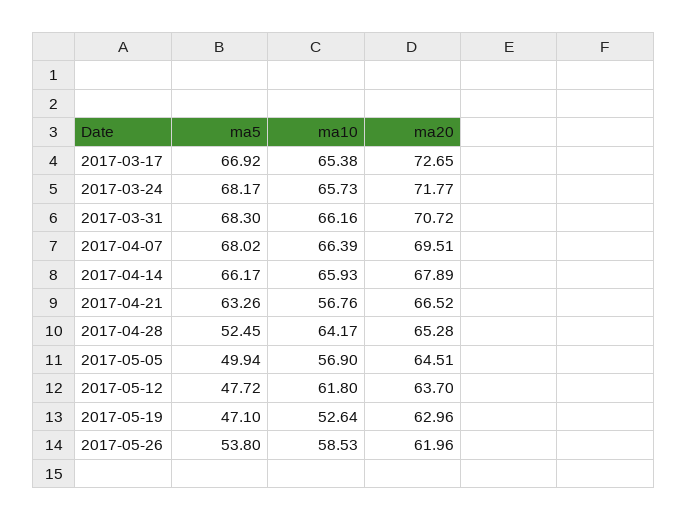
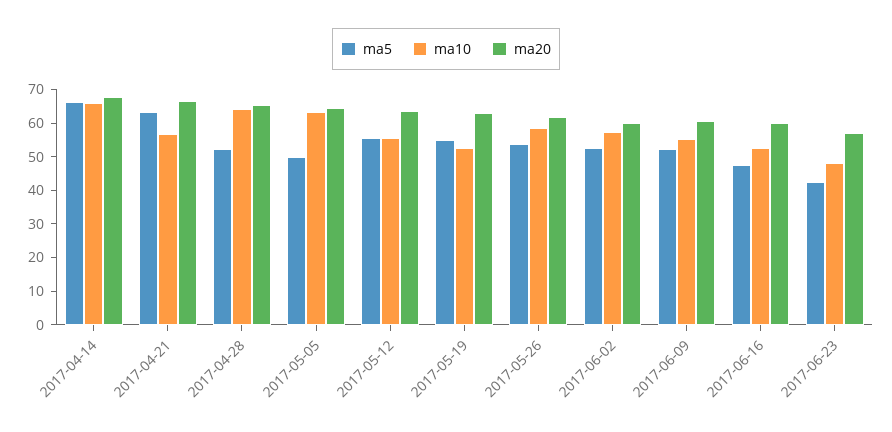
ma5, 2017-03-17: 66.92 -> none
ma10, 2017-03-17: 65.38 -> none
ma20, 2017-03-17: 72.65 -> none
ma5, 2017-03-24: 68.17 -> none
ma10, 2017-03-24: 65.73 -> none
ma20, 2017-03-24: 71.77 -> none
ma5, 2017-03-31: 68.3 -> none
ma10, 2017-03-31: 66.16 -> none
ma20, 2017-03-31: 70.72 -> none
ma5, 2017-04-07: 68.02 -> none
ma10, 2017-04-07: 66.39 -> none
ma20, 2017-04-07: 69.51 -> none
ma10, 2017-05-05: 56.9 -> 62.5
ma5, 2017-05-12: 47.72 -> 55
ma10, 2017-05-12: 61.8 -> 55
ma5, 2017-05-19: 47.1 -> 55
ma5, 2017-06-02: none -> 52.5
ma10, 2017-06-02: none -> 57.5
ma20, 2017-06-02: none -> 60
ma5, 2017-06-09: none -> 52.5
ma10, 2017-06-09: none -> 55
ma20, 2017-06-09: none -> 60
ma5, 2017-06-16: none -> 47.5
ma10, 2017-06-16: none -> 52.5
ma20, 2017-06-16: none -> 60
ma5, 2017-06-23: none -> 42.5
ma10, 2017-06-23: none -> 47.5
ma20, 2017-06-23: none -> 57.5

